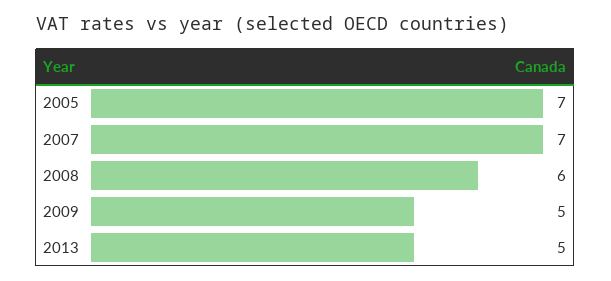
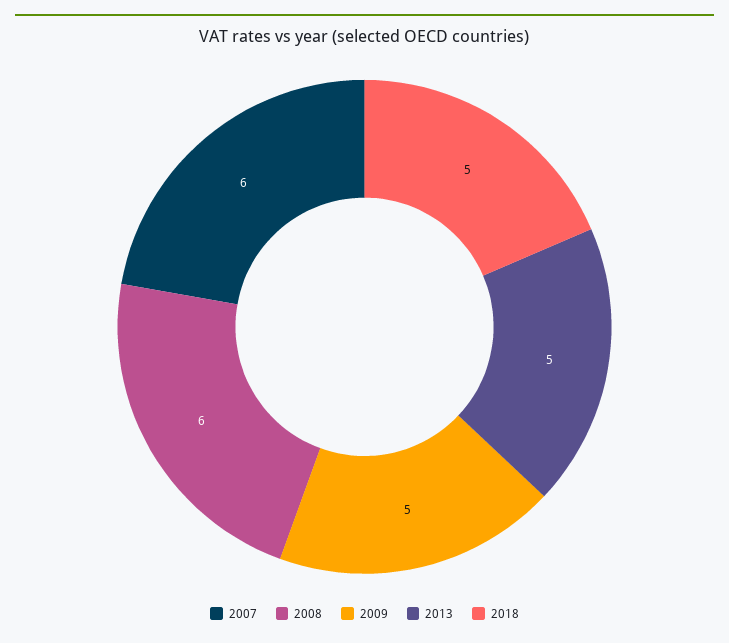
2005: 7 -> none
2007: 7 -> 6
2018: none -> 5

